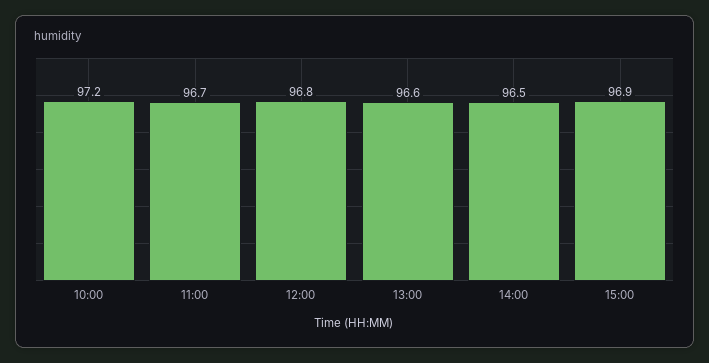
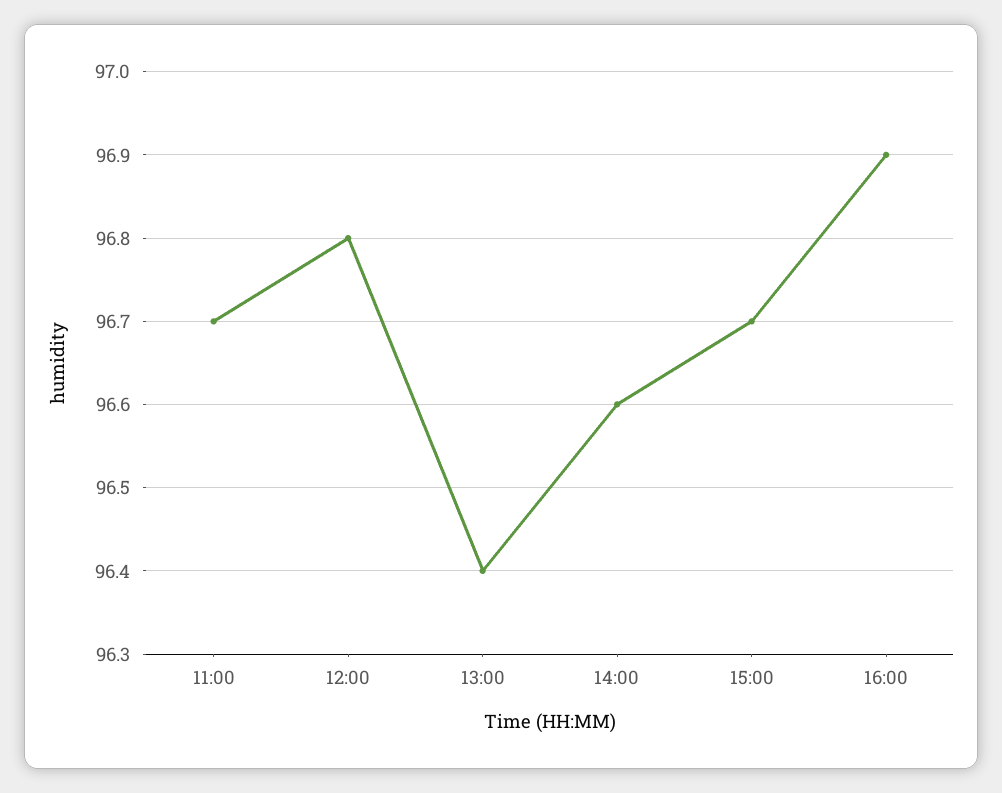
10:00: 97.2 -> none
13:00: 96.6 -> 96.4
14:00: 96.5 -> 96.6
15:00: 96.9 -> 96.7
16:00: none -> 96.9

